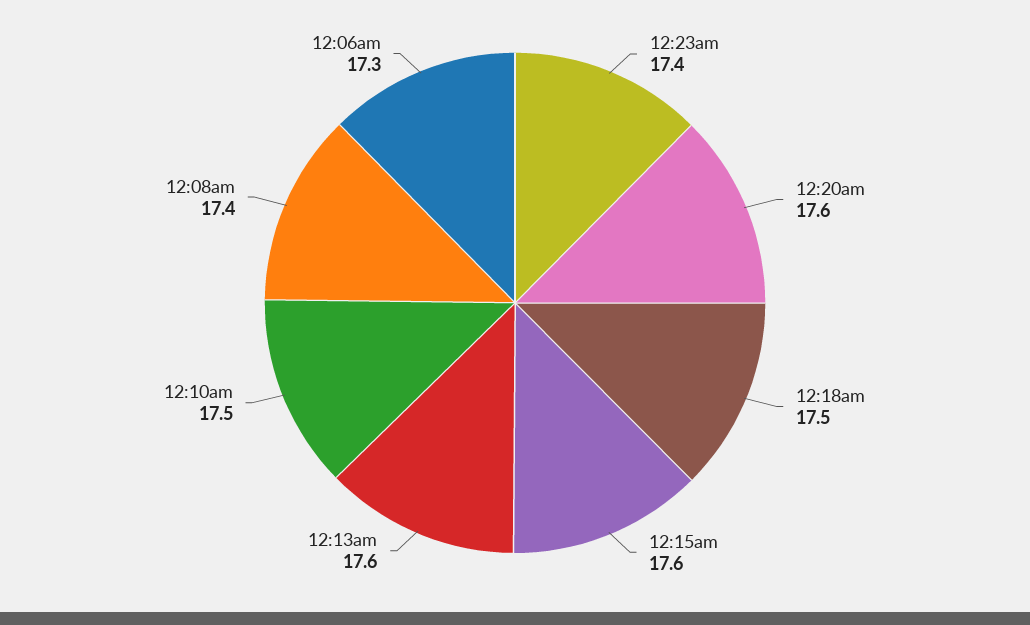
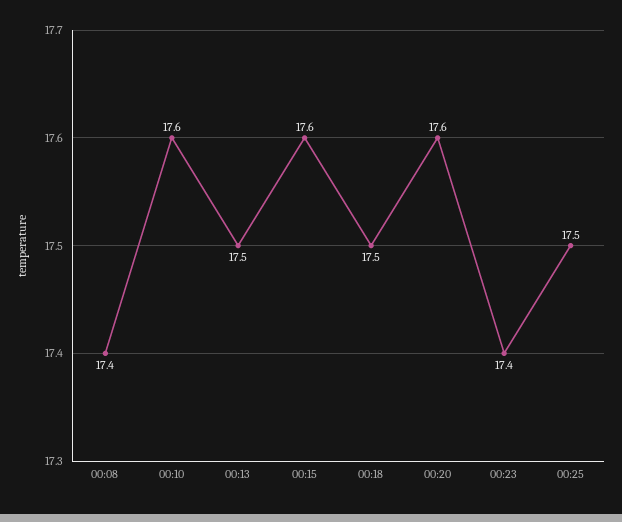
12:13am: 17.6 -> 17.5
12:10am: 17.5 -> 17.6
12:06am: 17.3 -> none
00:25: none -> 17.5

